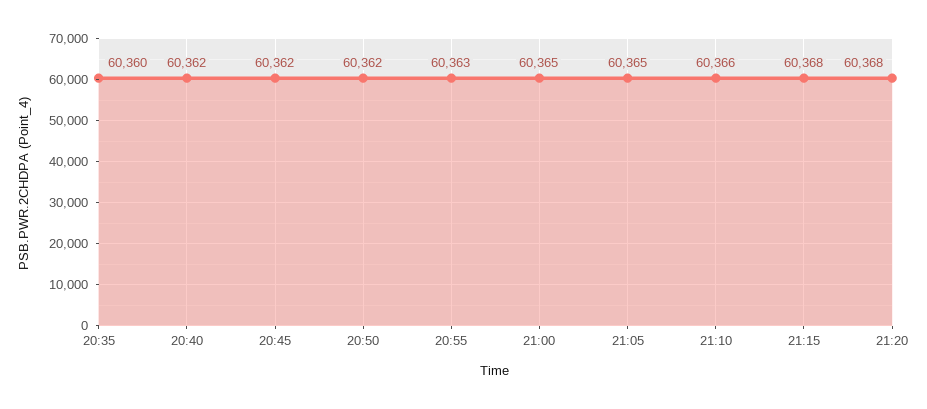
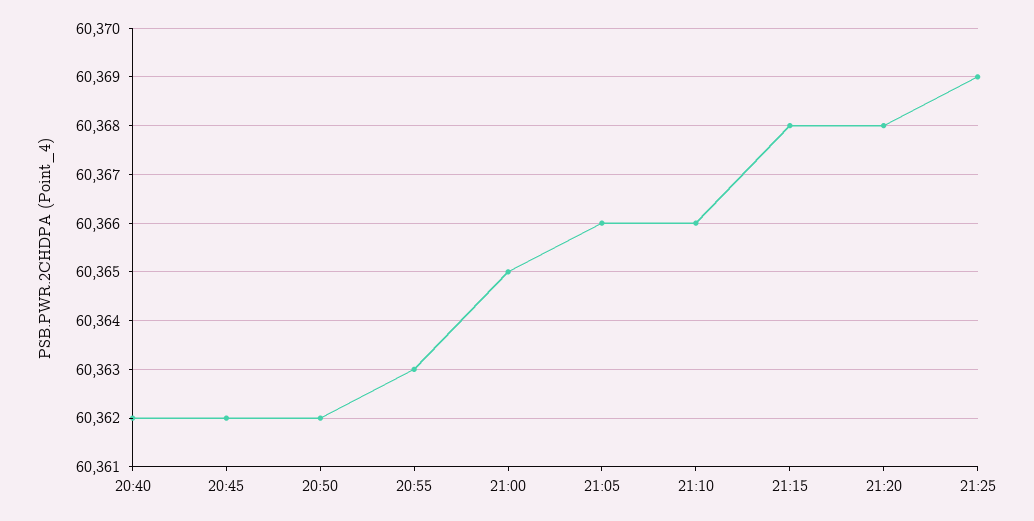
20:35: 60360 -> none
21:05: 60365 -> 60366
21:25: none -> 60369

